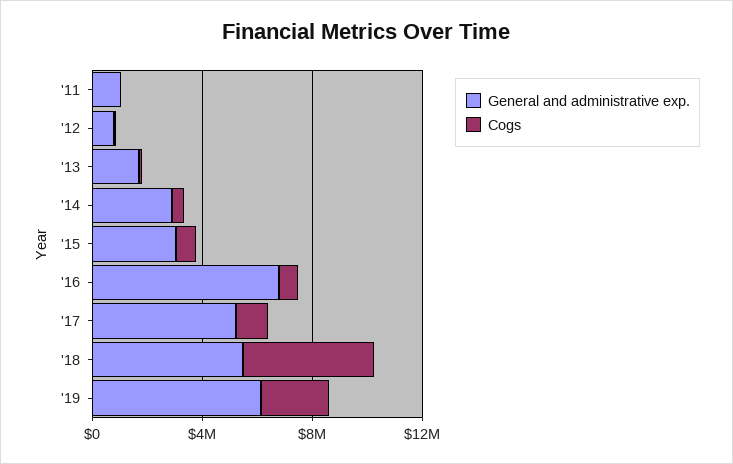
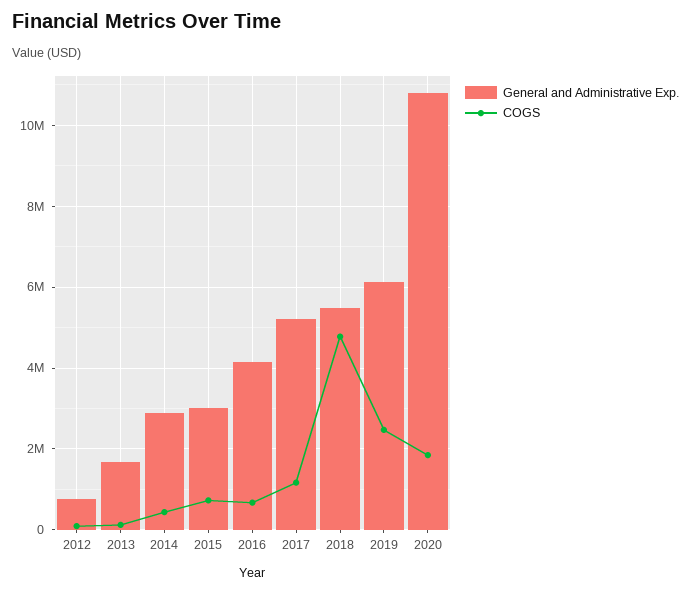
General and administrative exp., '11: 1000000 -> none
Cogs, '11: 0 -> none
General and administrative exp., '16: 7000000 -> 4200000
General and administrative exp., 2020: none -> 10800000
Cogs, 2020: none -> 1800000

